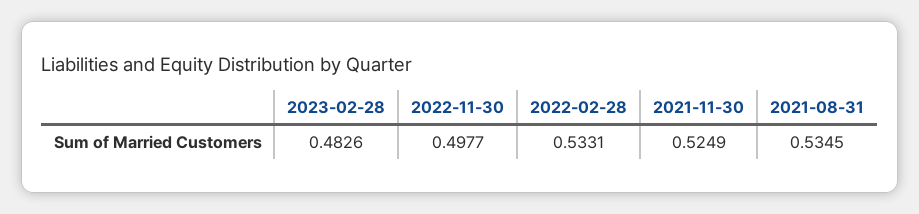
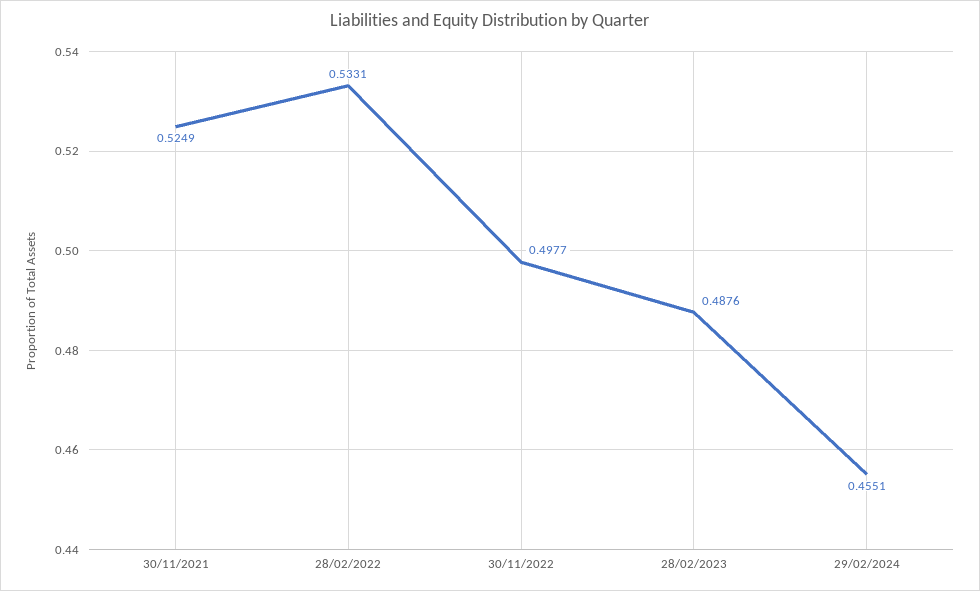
2023-02-28: 0.4826 -> 0.4876
2021-08-31: 0.5345 -> none
29/02/2024: none -> 0.4551

